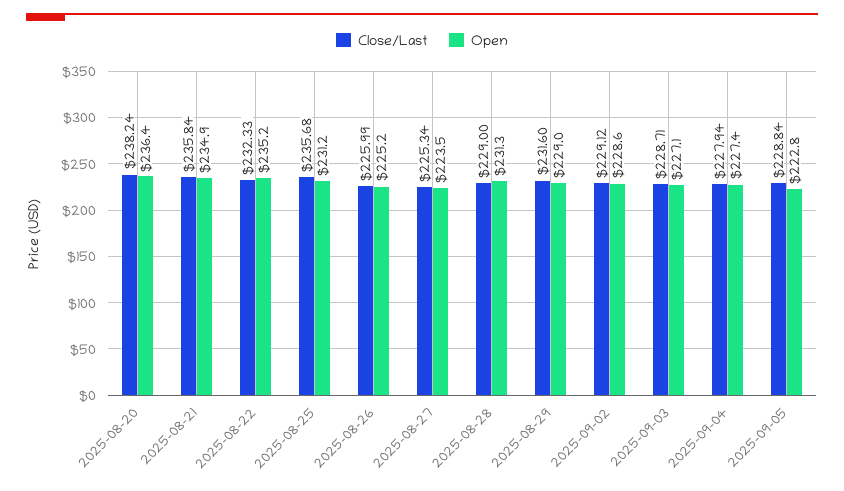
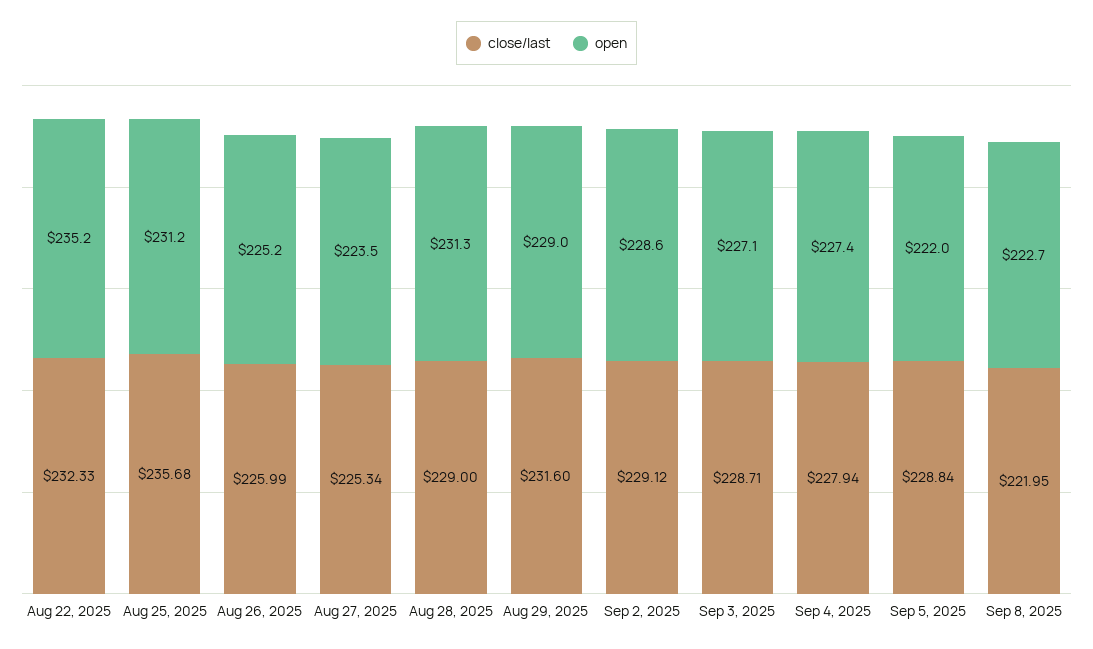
Close/Last, 2025-08-20: 238.24 -> none
Open, 2025-08-20: 236.4 -> none
Close/Last, 2025-08-21: 235.84 -> none
Open, 2025-08-21: 234.9 -> none
Open, 2025-09-05: 222.8 -> 222
Close/Last, Sep 8, 2025: none -> 221.95
Open, Sep 8, 2025: none -> 222.7

